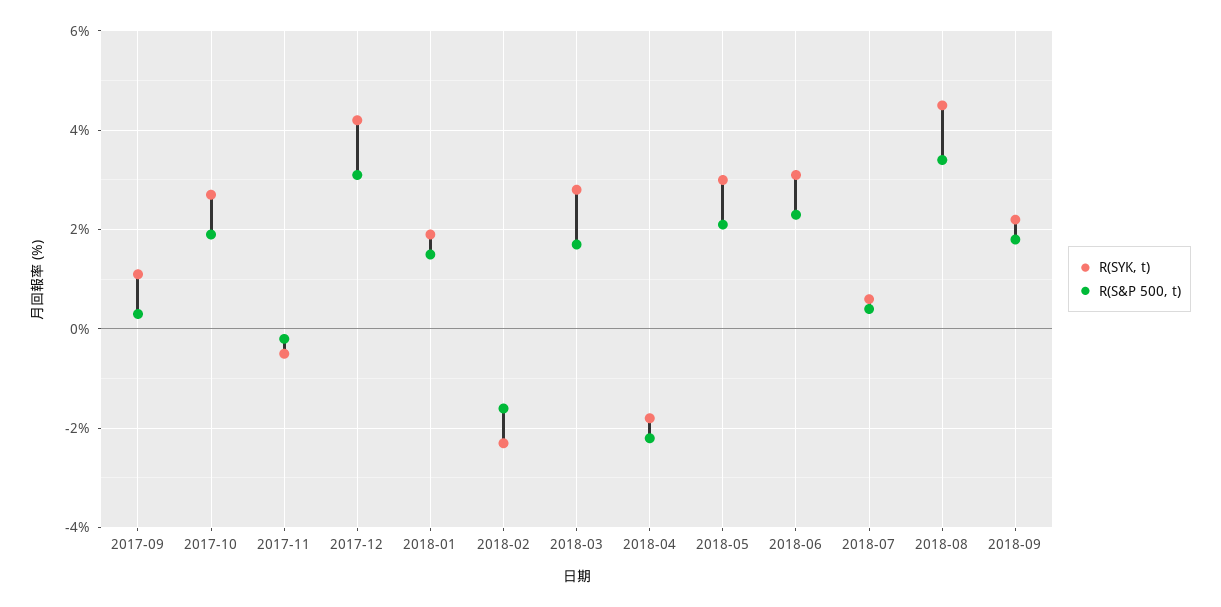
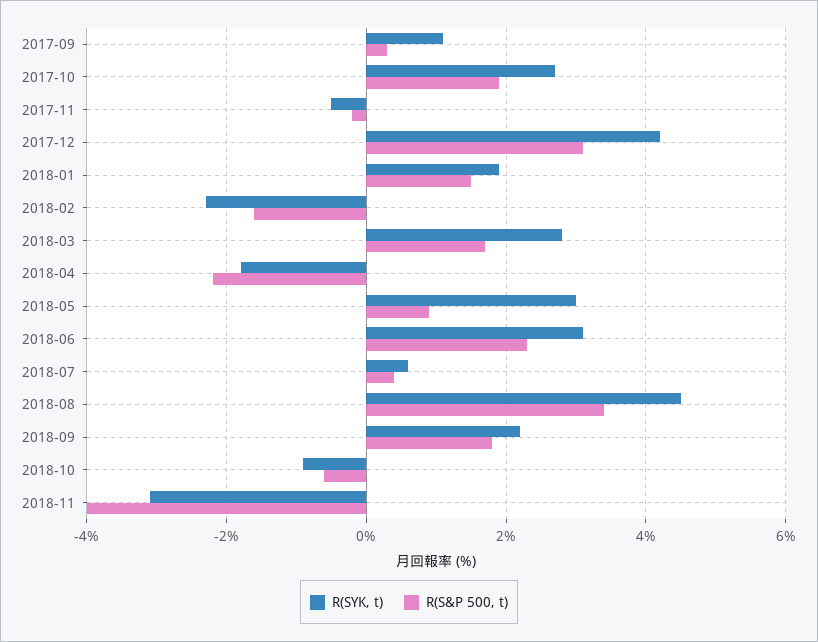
R(S&P 500, t), 2018-05: 2 -> 1
R(SYK, t), 2018-10: none -> -1
R(S&P 500, t), 2018-10: none -> -0.5
R(SYK, t), 2018-11: none -> -3
R(S&P 500, t), 2018-11: none -> -4

